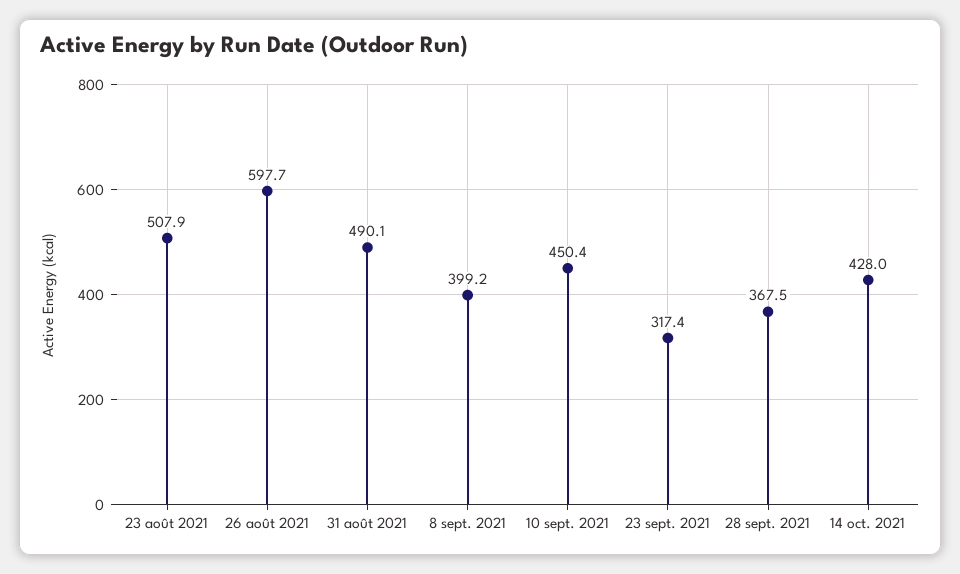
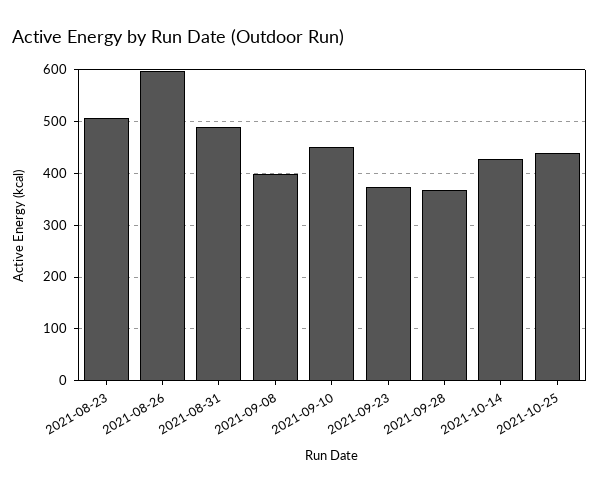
23 sept. 2021: 317.4 -> 380
2021-10-25: none -> 440

